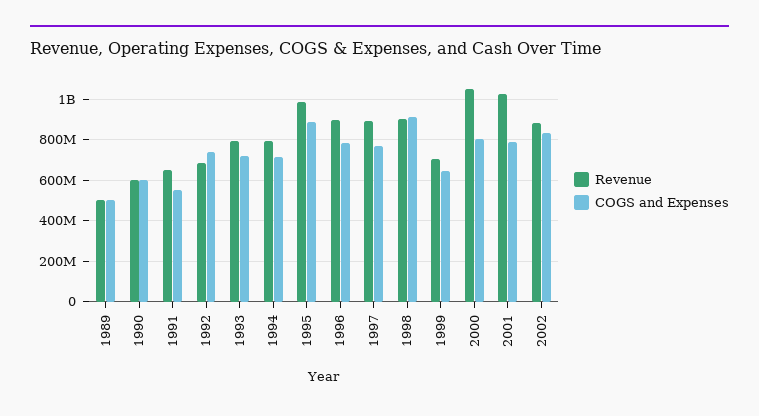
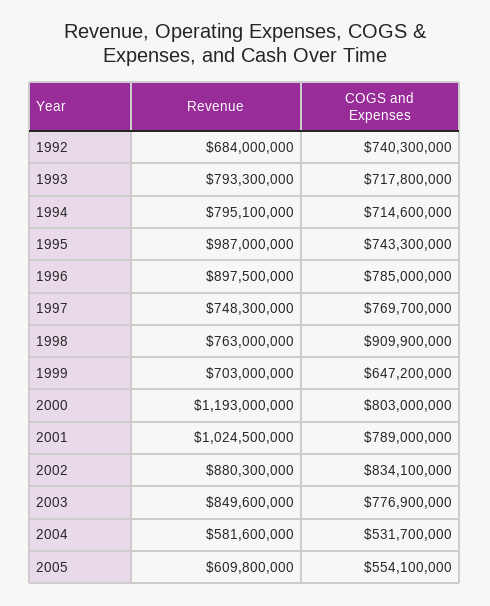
Revenue, 1989: 500000000 -> none
COGS and Expenses, 1989: 500000000 -> none
Revenue, 1990: 600000000 -> none
COGS and Expenses, 1990: 600000000 -> none
Revenue, 1991: 650000000 -> none
COGS and Expenses, 1991: 550000000 -> none
COGS and Expenses, 1995: 900000000 -> 743300000
Revenue, 1997: 900000000 -> 748300000
Revenue, 1998: 900000000 -> 763000000
Revenue, 2000: 1050000000 -> 1193000000
Revenue, 2003: none -> 849600000
COGS and Expenses, 2003: none -> 776900000
Revenue, 2004: none -> 581600000
COGS and Expenses, 2004: none -> 531700000
Revenue, 2005: none -> 609800000
COGS and Expenses, 2005: none -> 554100000

